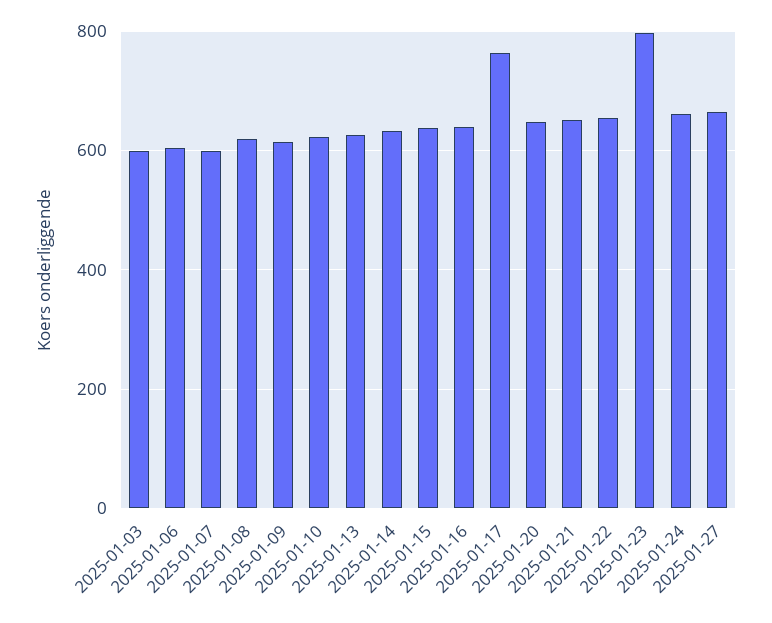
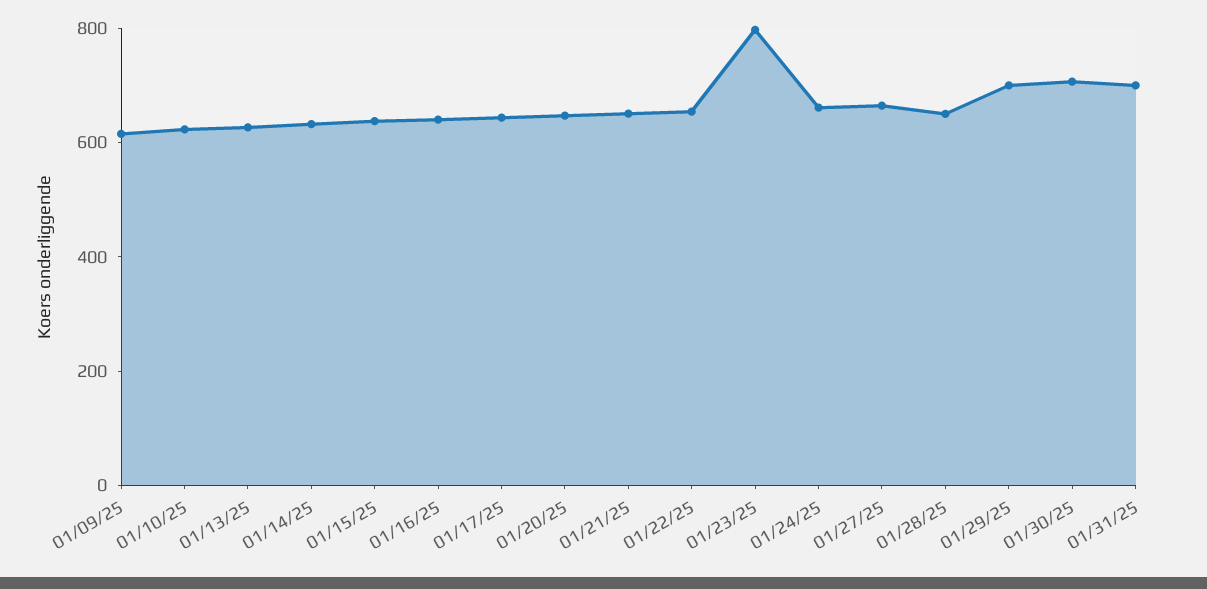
2025-01-03: 600 -> none
2025-01-06: 600 -> none
2025-01-07: 600 -> none
2025-01-08: 620 -> none
2025-01-17: 760 -> 650
01/28/25: none -> 650
01/29/25: none -> 700
01/30/25: none -> 700
01/31/25: none -> 700

